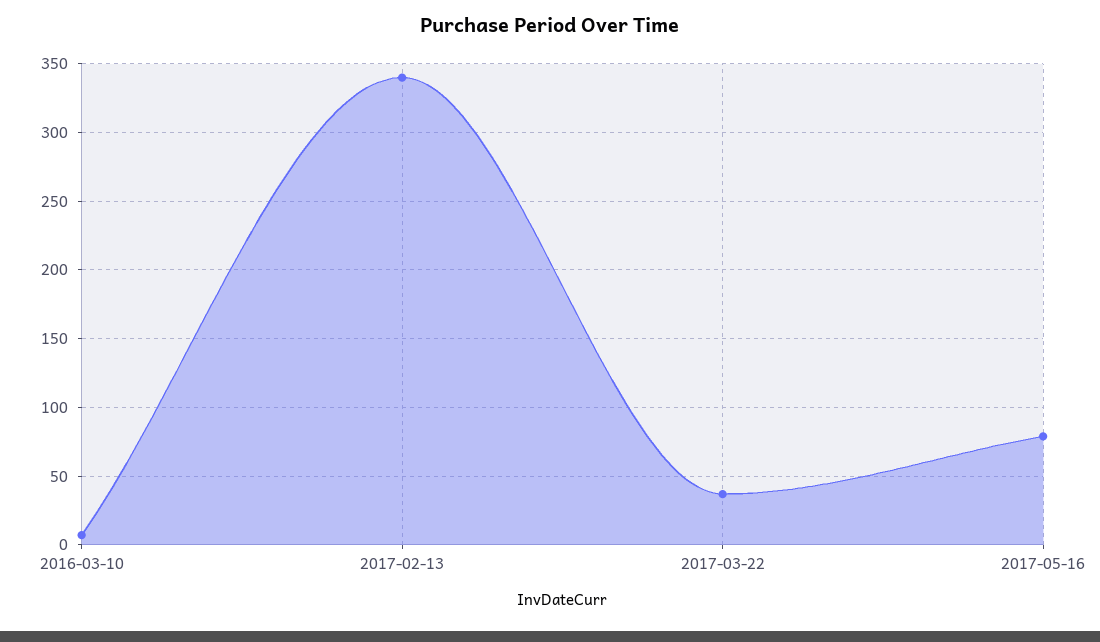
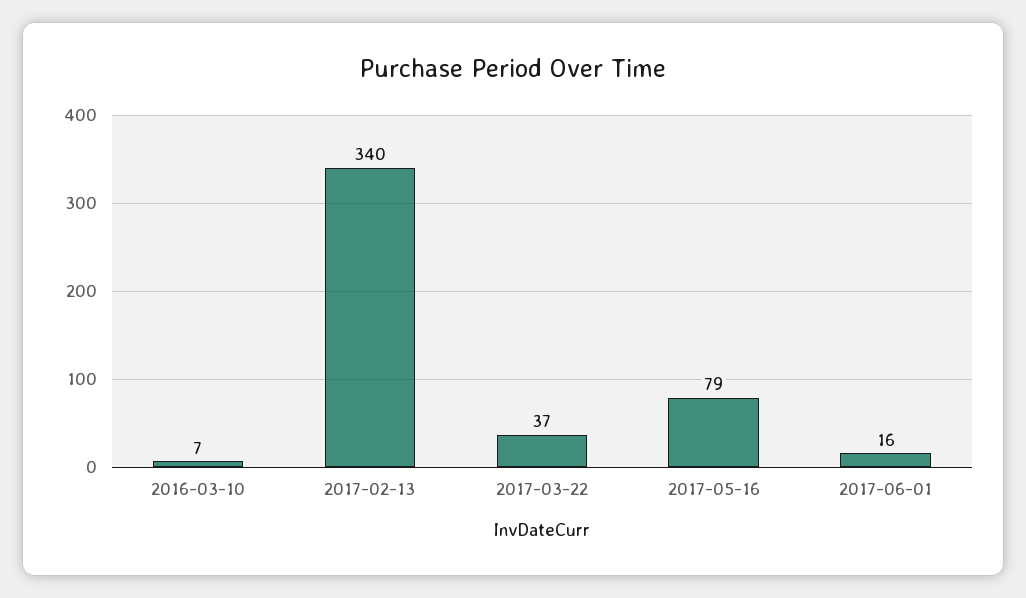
2017-06-01: none -> 16

